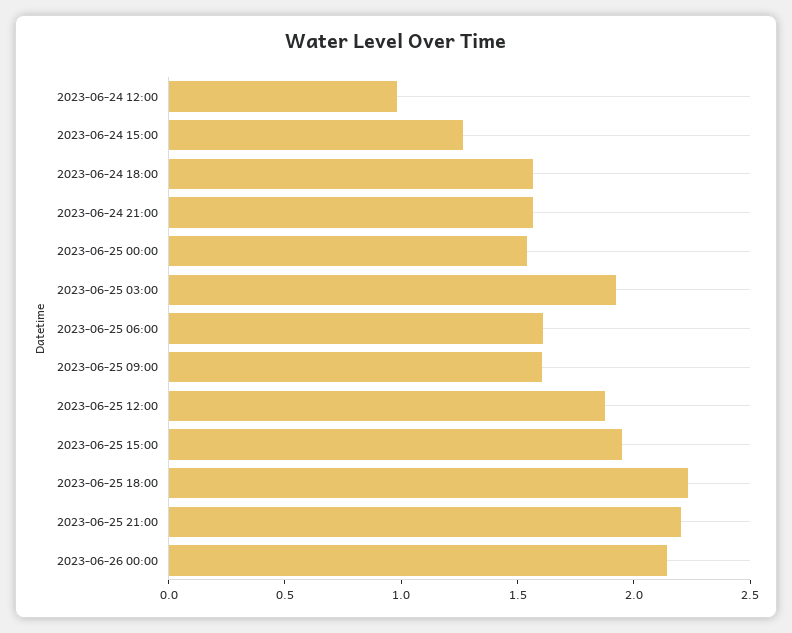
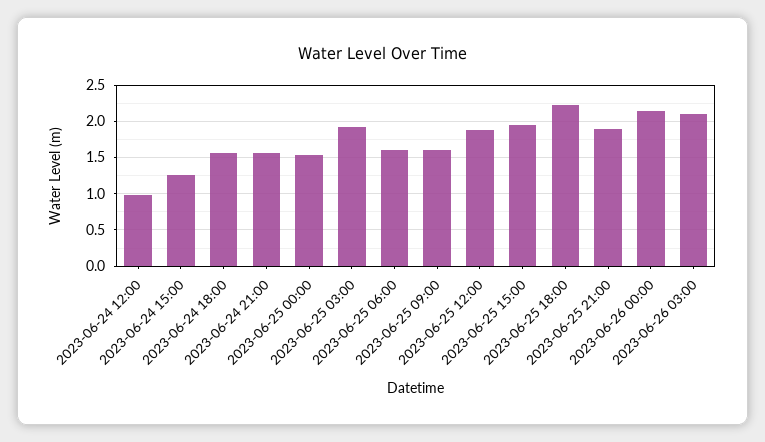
2023-06-25 21:00: 2.2 -> 1.9
2023-06-26 03:00: none -> 2.1

